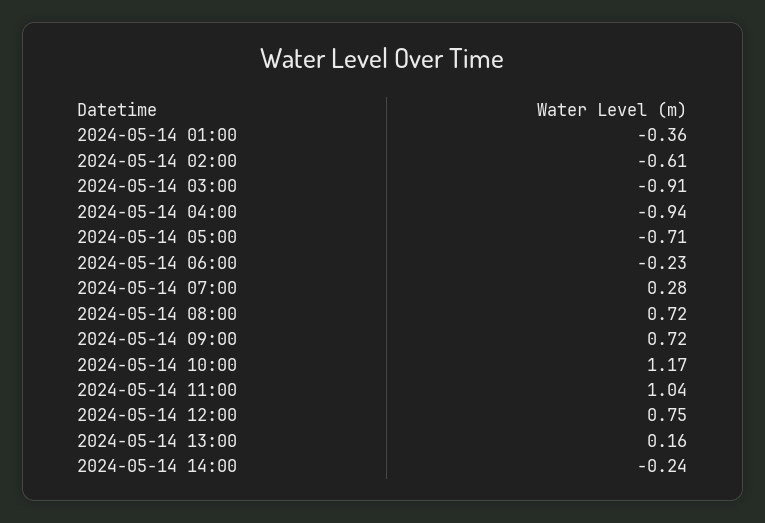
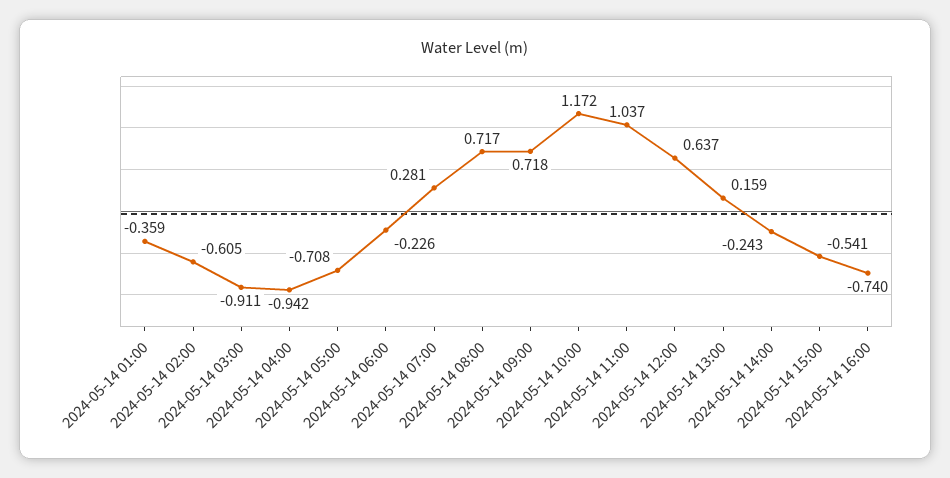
2024-05-14 12:00: 0.75 -> 0.637
2024-05-14 15:00: none -> -0.541
2024-05-14 16:00: none -> -0.74

